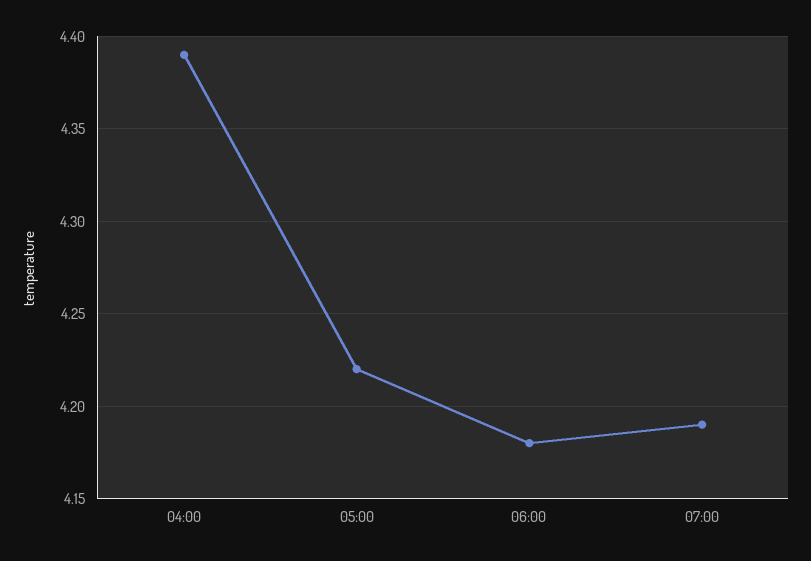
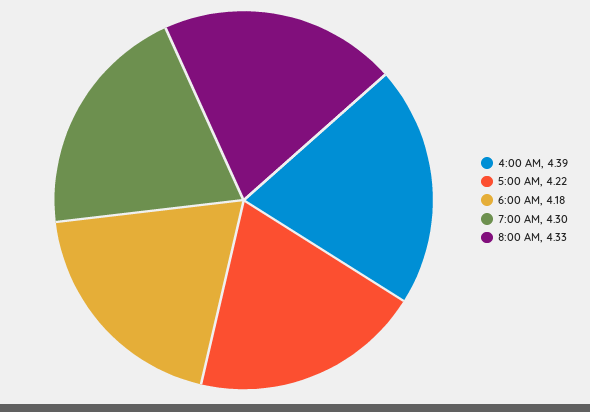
07:00: 4.19 -> 4.3
8:00 AM: none -> 4.33

